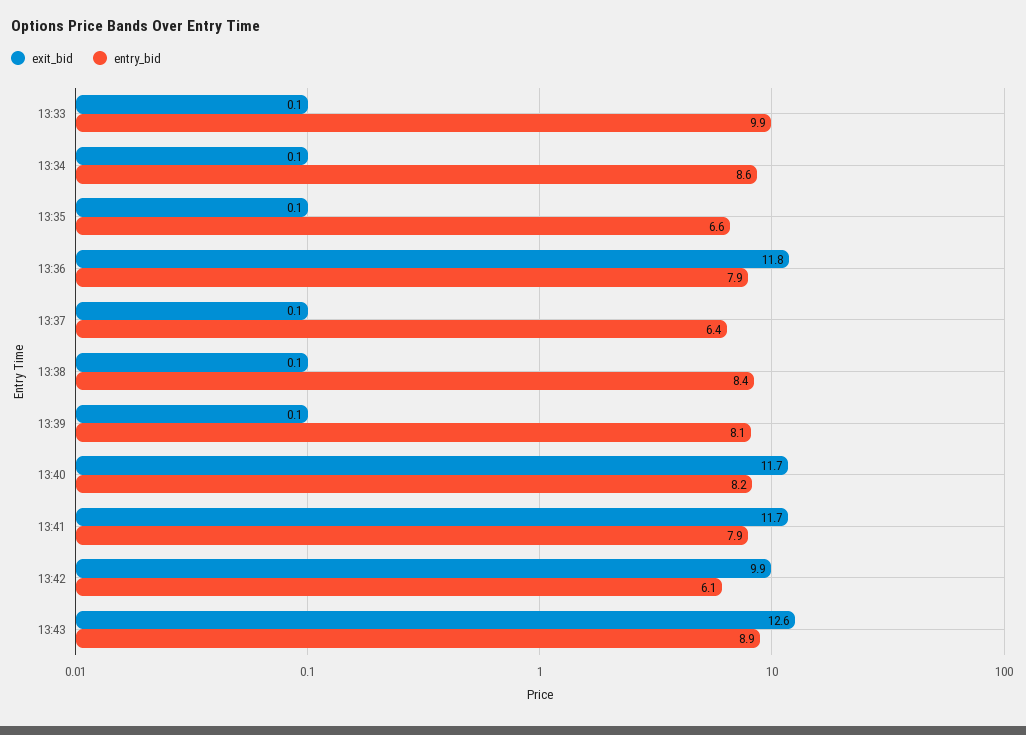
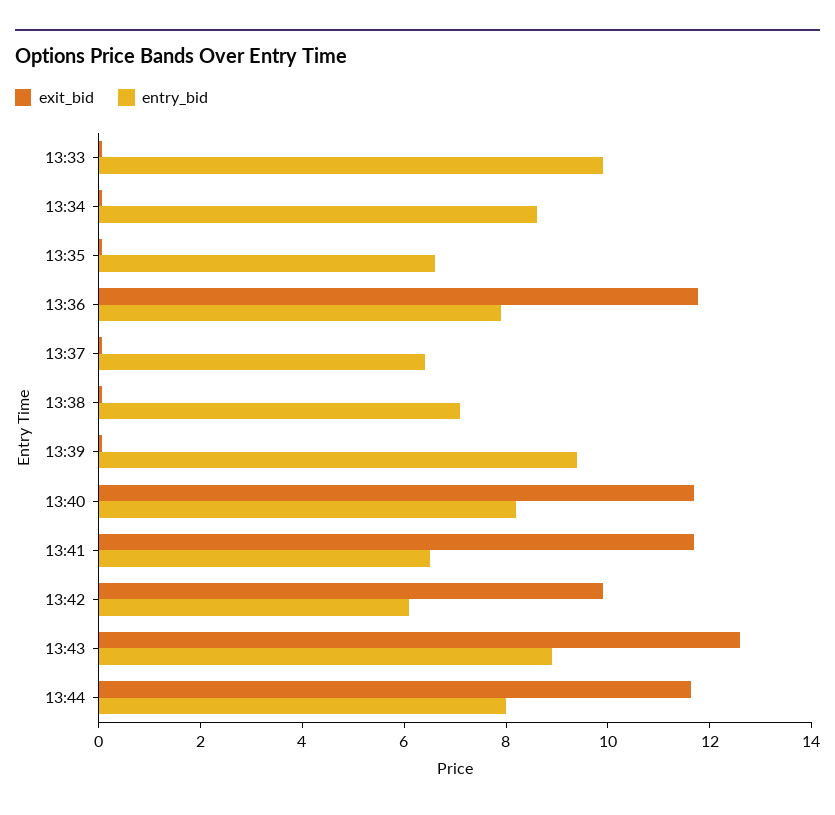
entry_bid, 13:38: 8.4 -> 7
entry_bid, 13:39: 8.1 -> 9.5
entry_bid, 13:41: 7.9 -> 6.5
exit_bid, 13:44: none -> 11.5
entry_bid, 13:44: none -> 8

